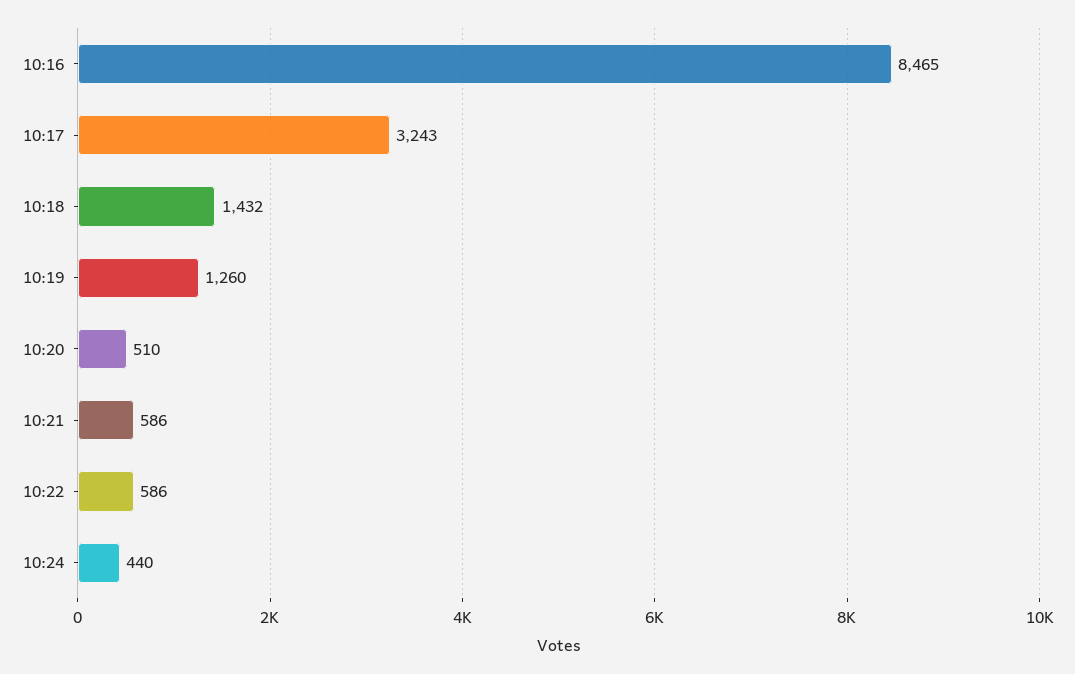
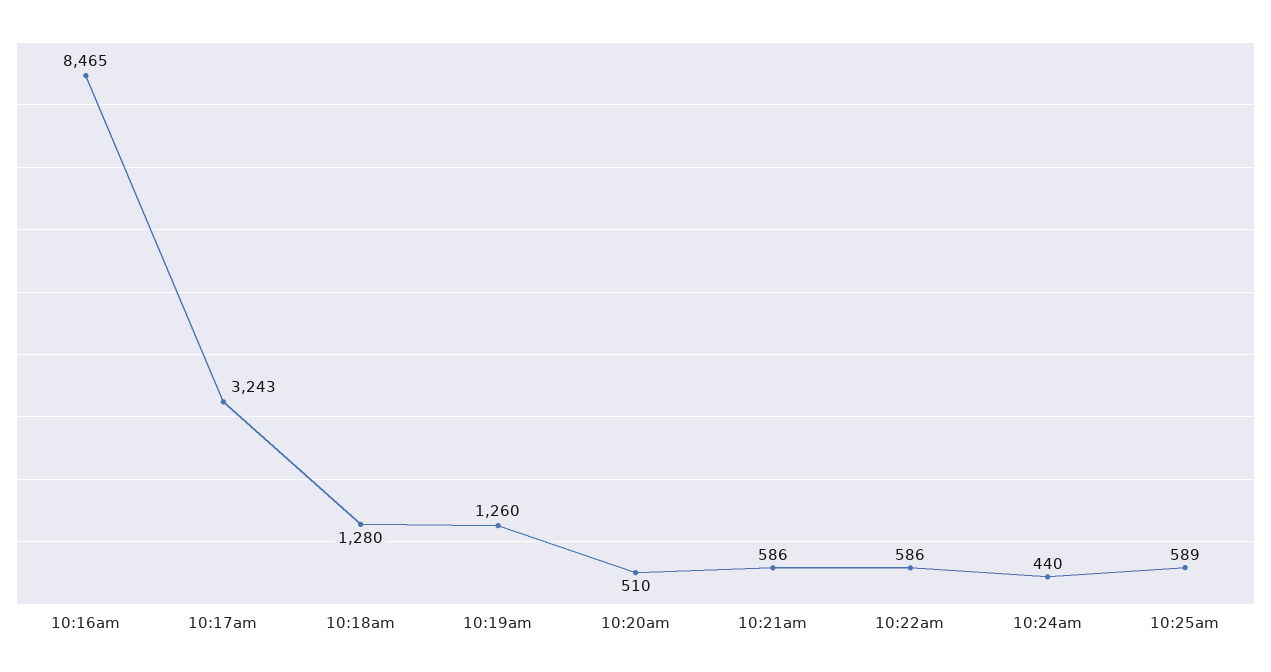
10:18: 1432 -> 1280
10:25am: none -> 589

